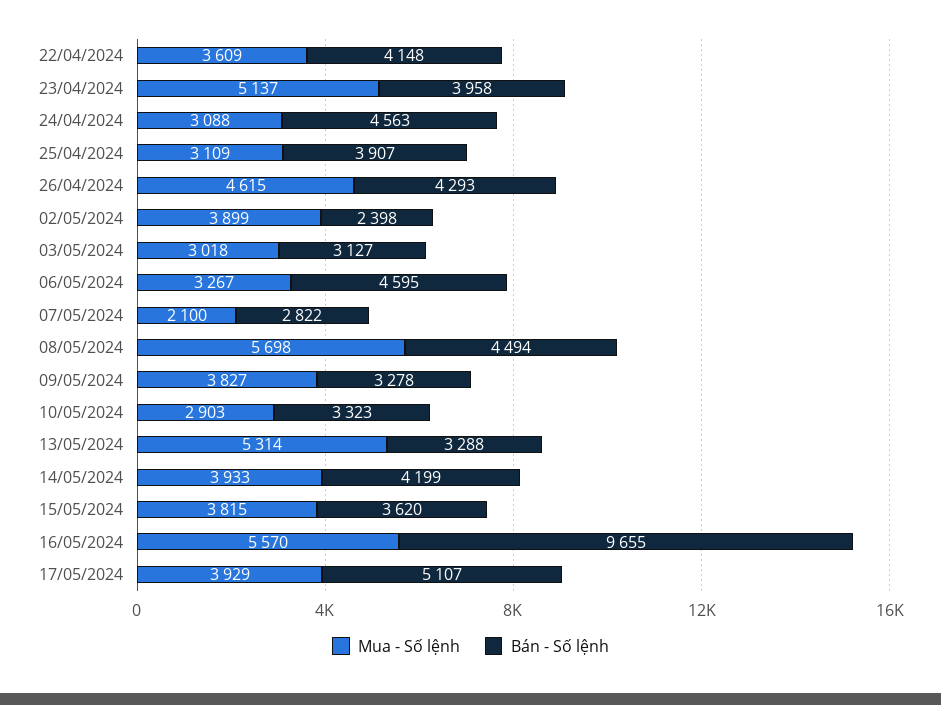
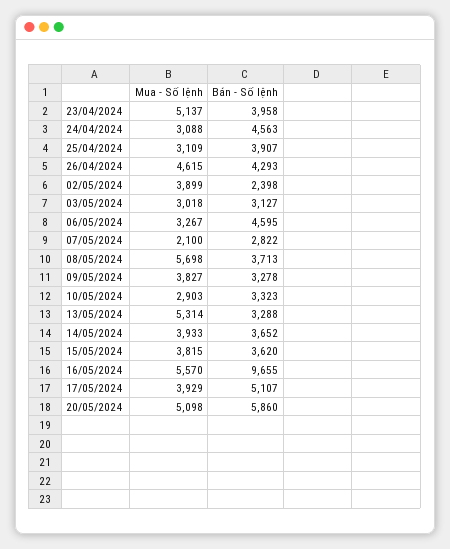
Mua - Số lệnh, 22/04/2024: 3609 -> none
Bán - Số lệnh, 22/04/2024: 4148 -> none
Bán - Số lệnh, 08/05/2024: 4494 -> 3713
Bán - Số lệnh, 14/05/2024: 4199 -> 3652
Mua - Số lệnh, 20/05/2024: none -> 5098
Bán - Số lệnh, 20/05/2024: none -> 5860

